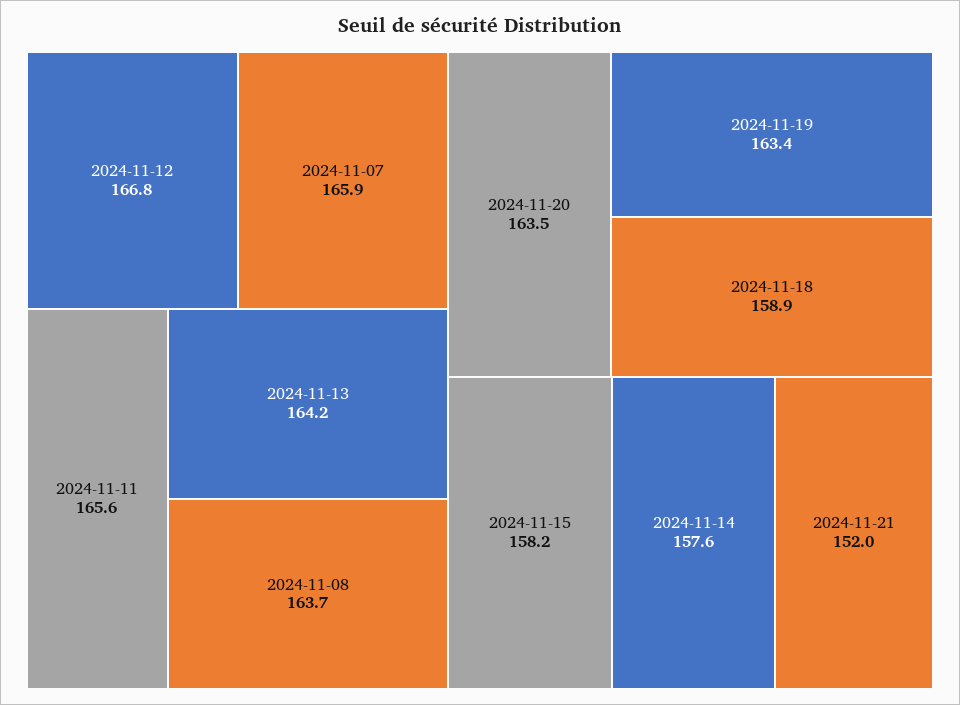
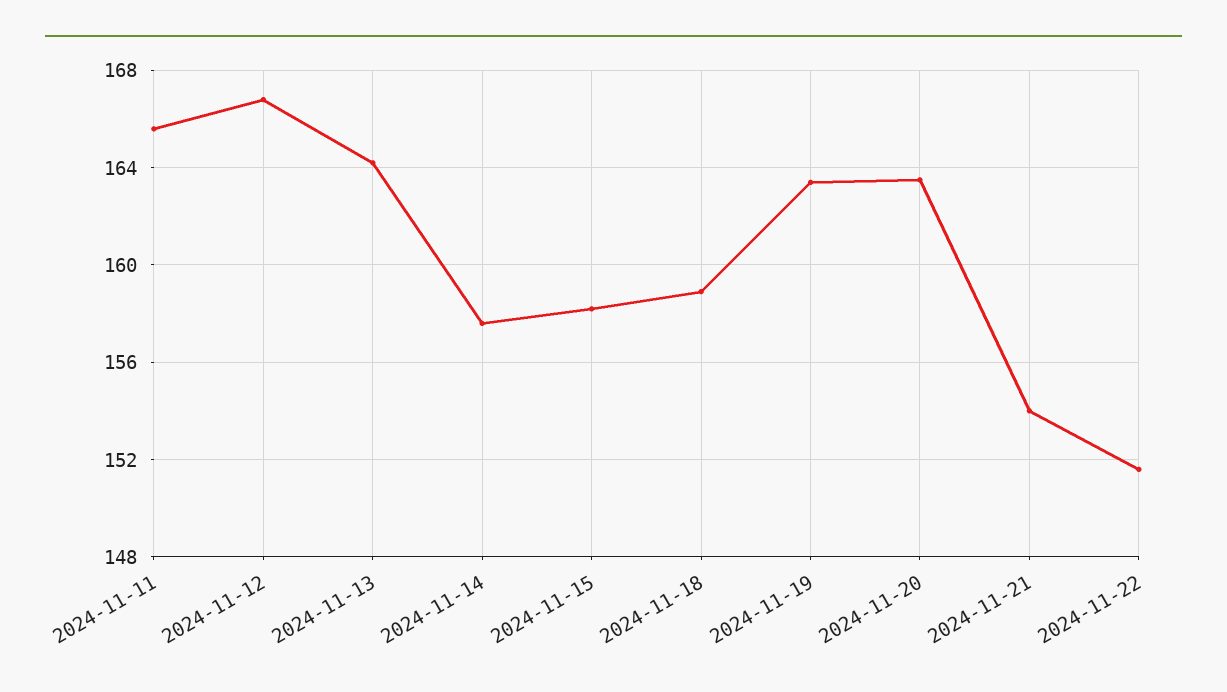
2024-11-07: 165.9 -> none
2024-11-08: 163.7 -> none
2024-11-21: 152 -> 154
2024-11-22: none -> 151.5

